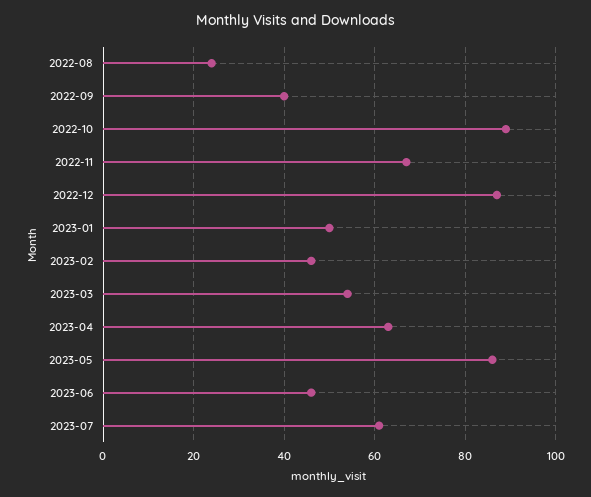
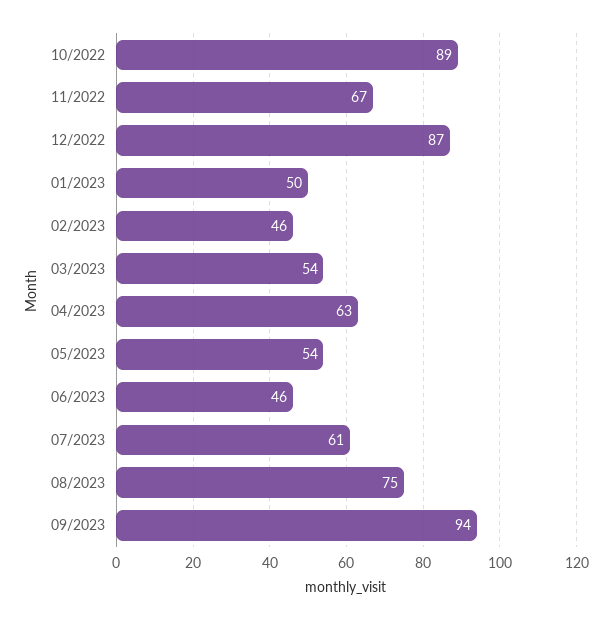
2022-08: 25 -> none
2022-09: 40 -> none
2023-05: 85 -> 54
08/2023: none -> 75
09/2023: none -> 94

